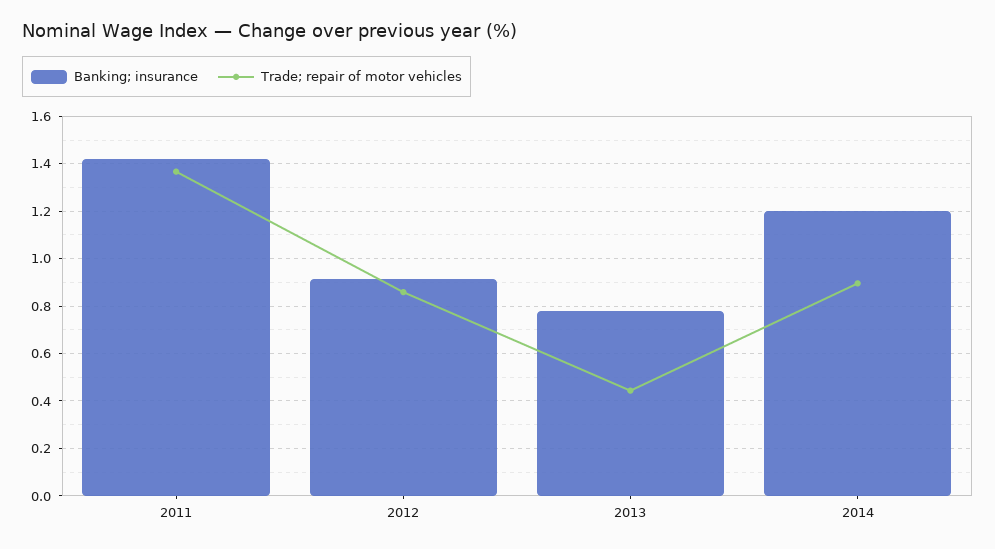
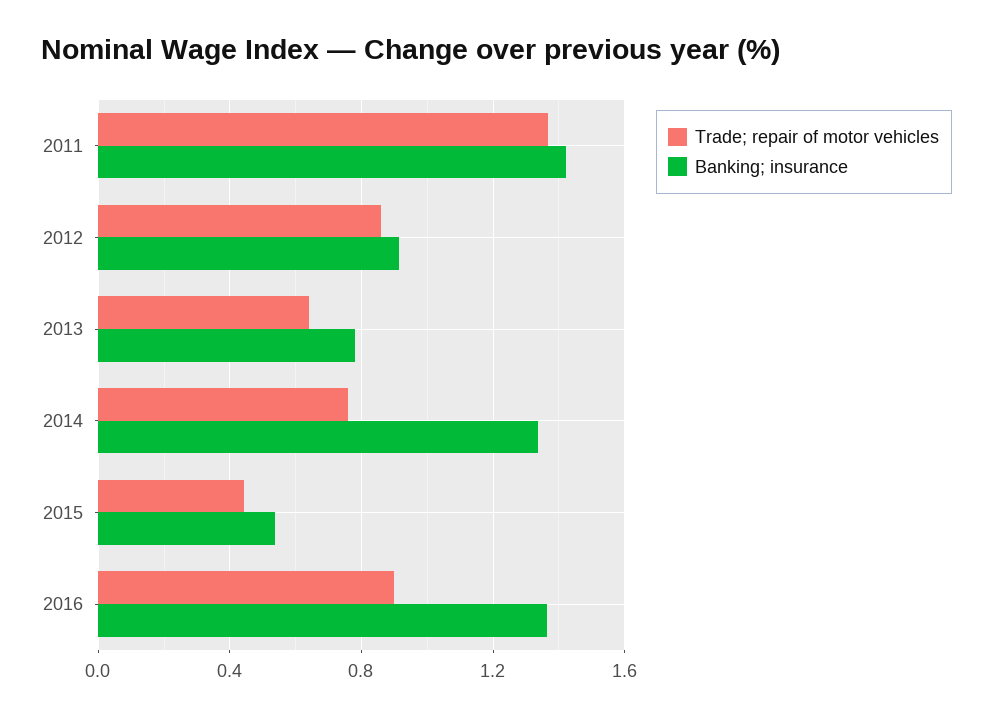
Trade; repair of motor vehicles, 2013: 0.45 -> 0.65
Banking; insurance, 2014: 1.2 -> 1.35
Trade; repair of motor vehicles, 2014: 0.9 -> 0.75
Trade; repair of motor vehicles, 2015: none -> 0.45
Banking; insurance, 2015: none -> 0.55
Trade; repair of motor vehicles, 2016: none -> 0.9
Banking; insurance, 2016: none -> 1.35

